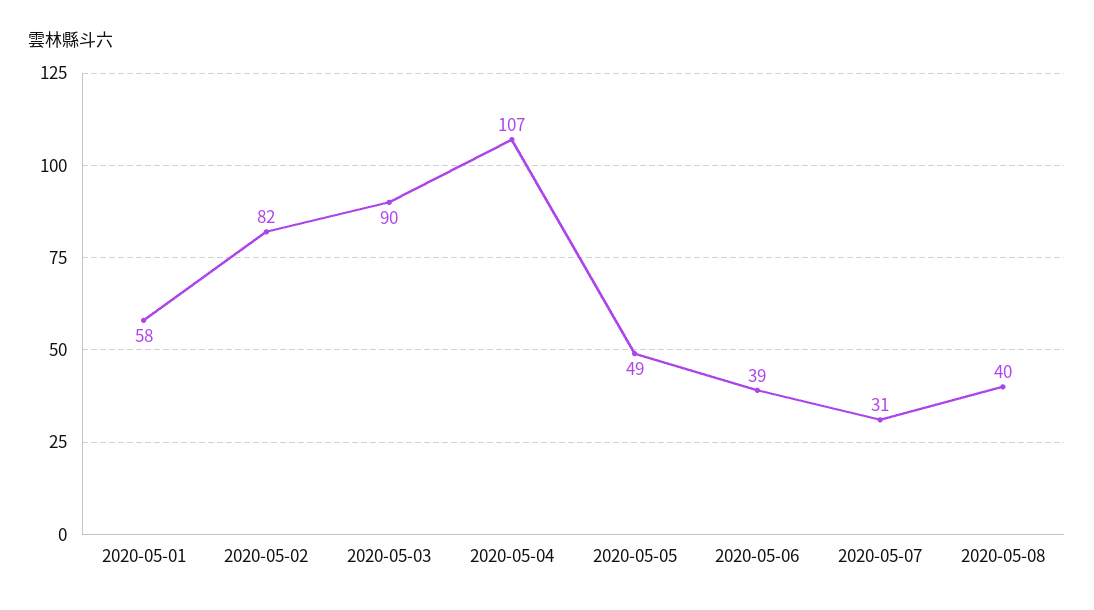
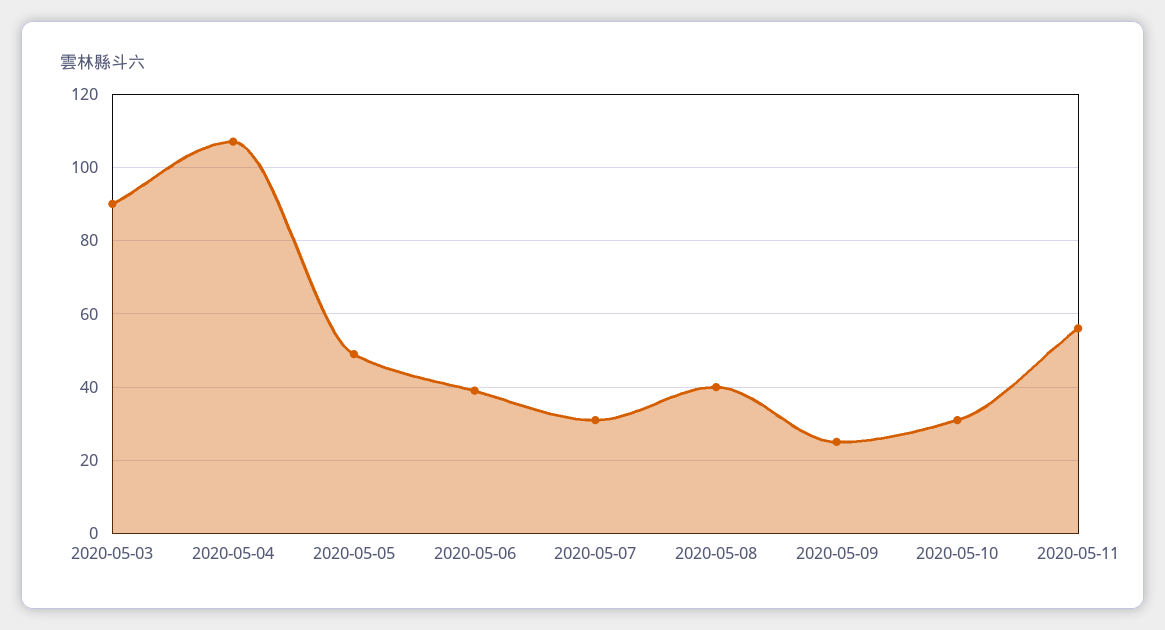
2020-05-01: 58 -> none
2020-05-02: 82 -> none
2020-05-09: none -> 25
2020-05-10: none -> 30
2020-05-11: none -> 55

